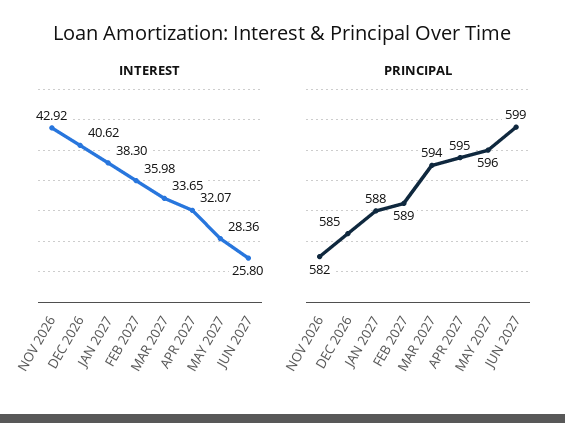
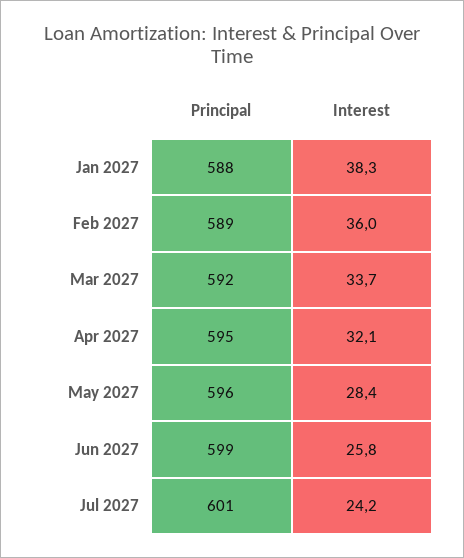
INTEREST, NOV 2026: 42.92 -> none
INTEREST, DEC 2026: 40.62 -> none
PRINCIPAL, NOV 2026: 582 -> none
PRINCIPAL, DEC 2026: 585 -> none
PRINCIPAL, MAR 2027: 594 -> 592
PRINCIPAL, Jul 2027: none -> 601
INTEREST, Jul 2027: none -> 24.2

